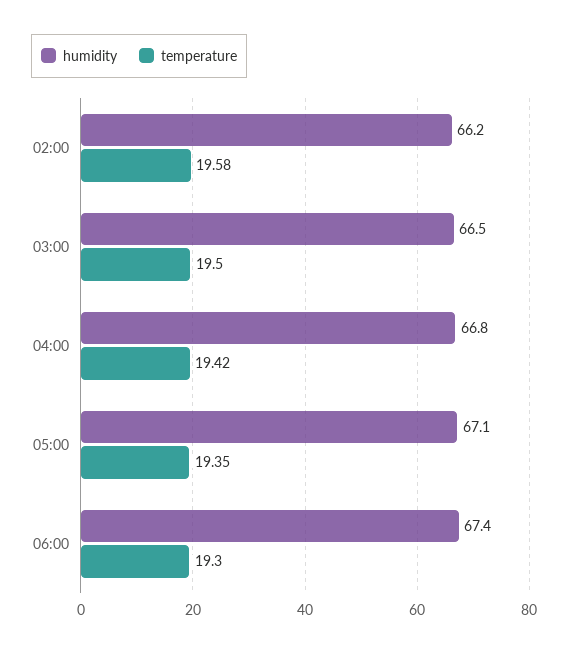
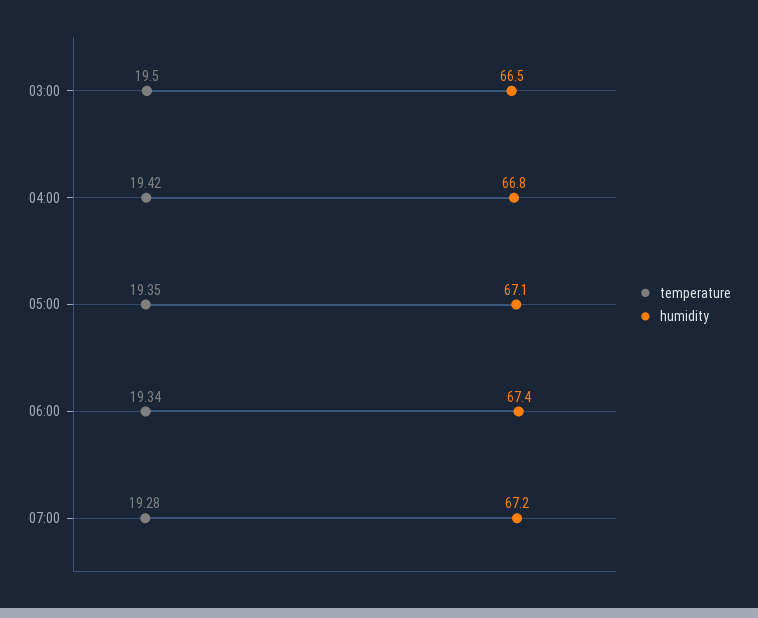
humidity, 02:00: 66.2 -> none
temperature, 02:00: 19.58 -> none
temperature, 06:00: 19.3 -> 19.34
temperature, 07:00: none -> 19.28
humidity, 07:00: none -> 67.2

